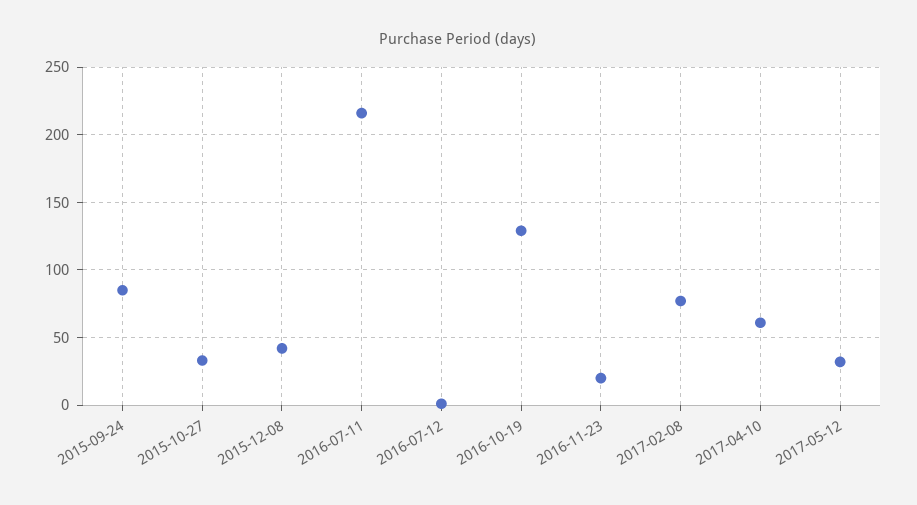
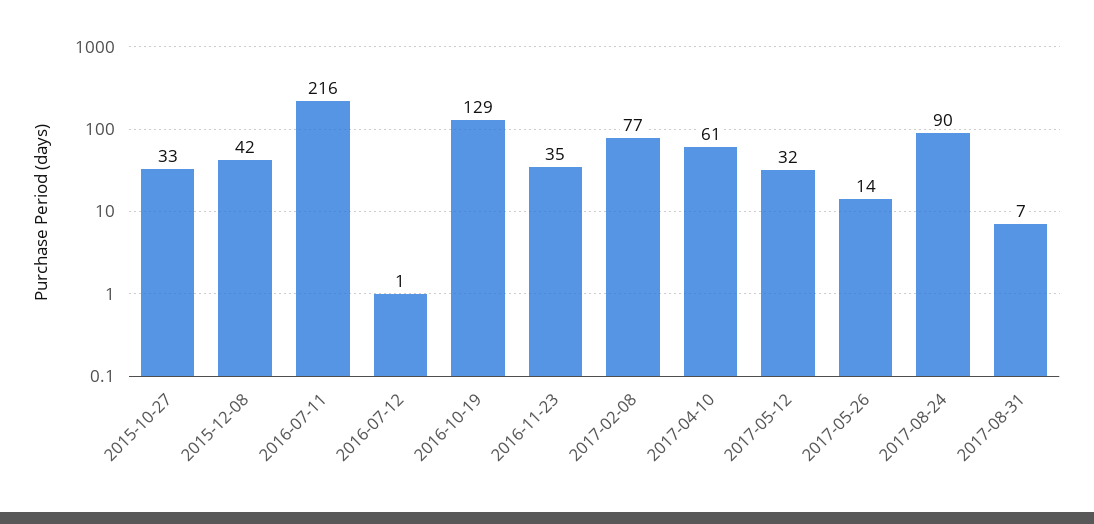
2015-09-24: 85 -> none
2016-11-23: 20 -> 35
2017-05-26: none -> 14
2017-08-24: none -> 90
2017-08-31: none -> 7

